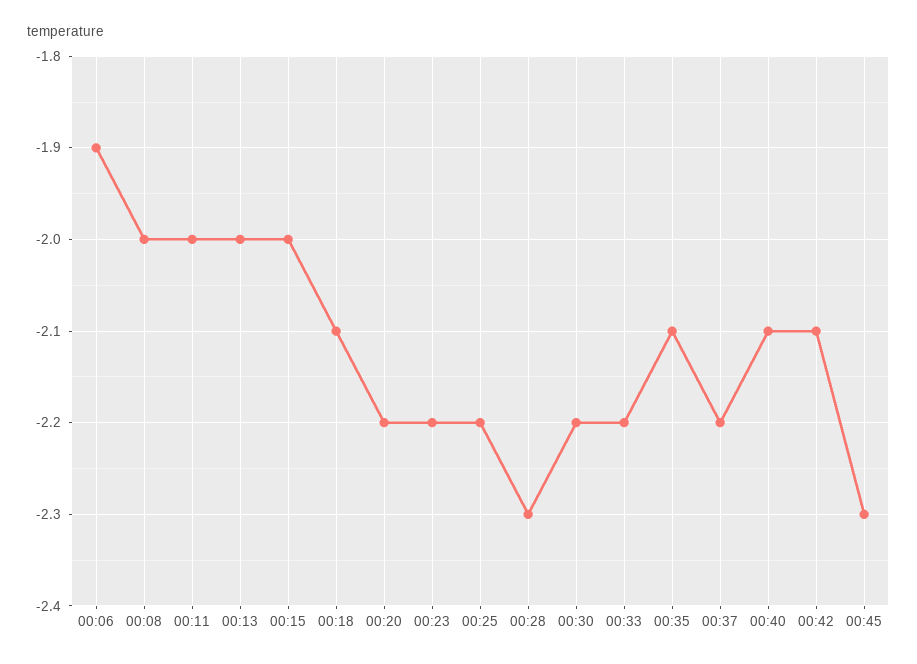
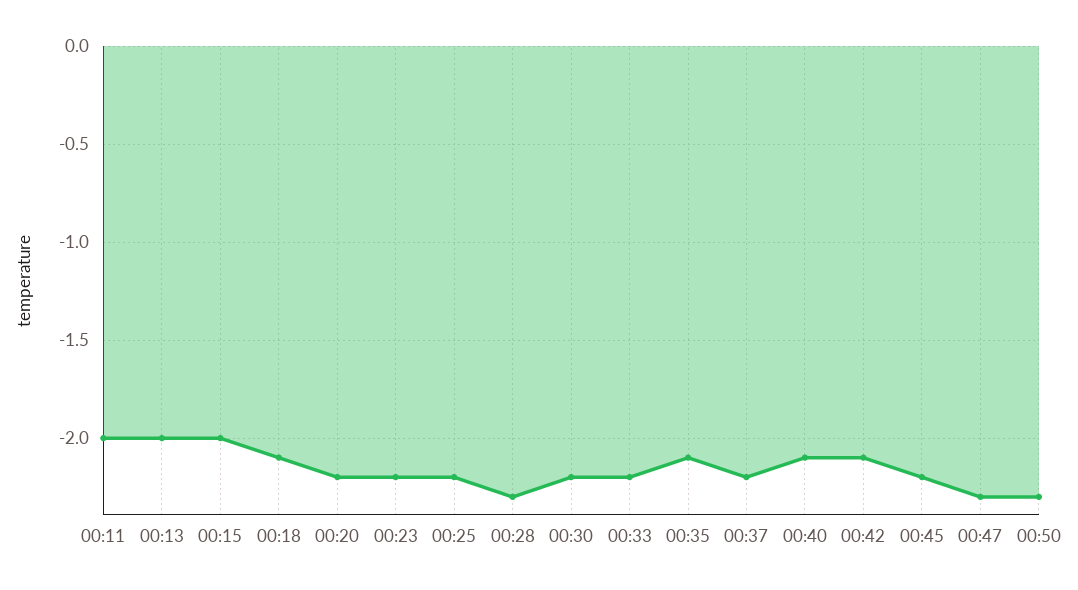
00:06: -1.9 -> none
00:08: -2 -> none
00:45: -2.3 -> -2.2
00:47: none -> -2.3
00:50: none -> -2.3

